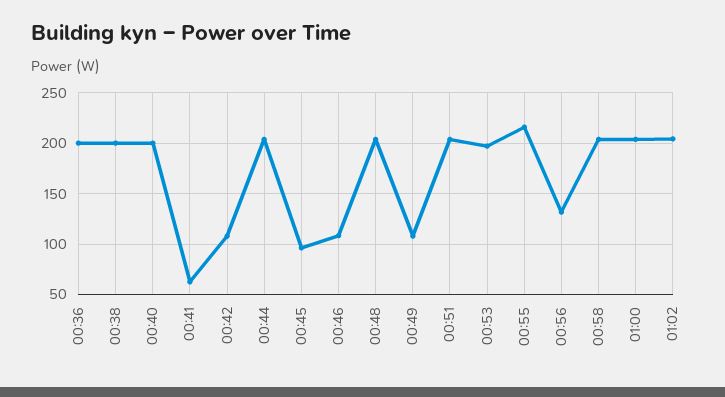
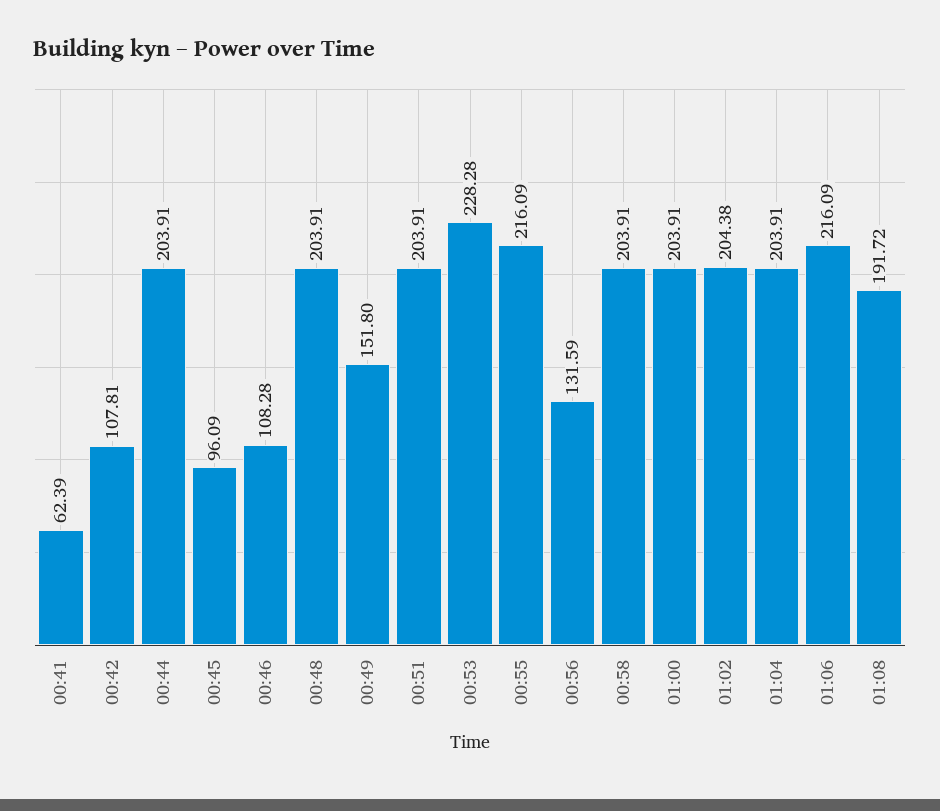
00:36: 200 -> none
00:38: 200 -> none
00:40: 200 -> none
00:49: 110 -> 151.8
00:53: 200 -> 228.28
01:04: none -> 203.91
01:06: none -> 216.09
01:08: none -> 191.72

